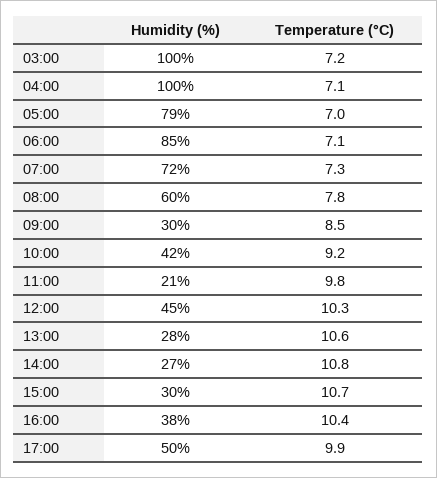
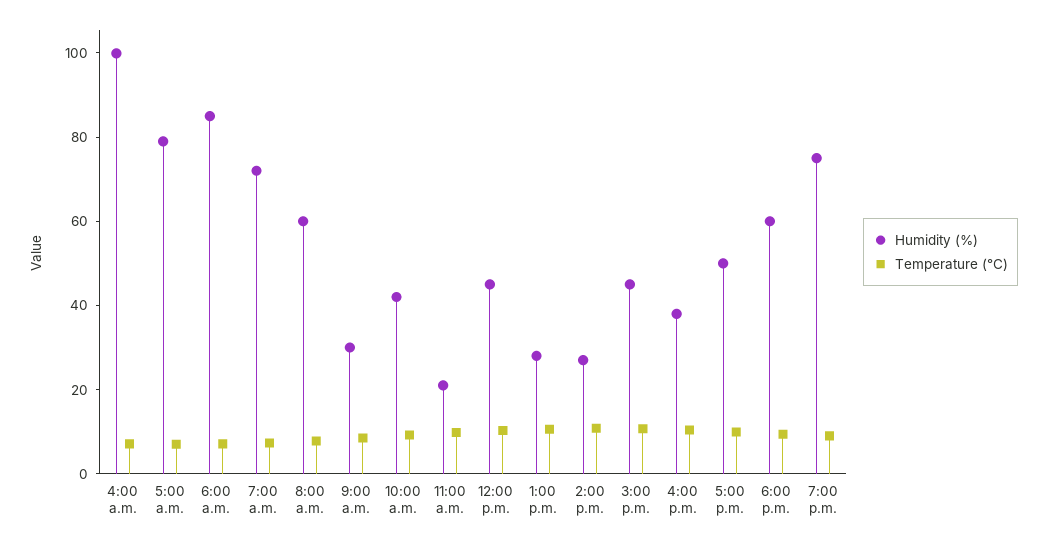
Humidity (%), 03:00: 100 -> none
Temperature (°C), 03:00: 7.2 -> none
Humidity (%), 15:00: 30 -> 45
Humidity (%), 6:00 p.m.: none -> 60
Temperature (°C), 6:00 p.m.: none -> 10
Humidity (%), 7:00 p.m.: none -> 75
Temperature (°C), 7:00 p.m.: none -> 10

